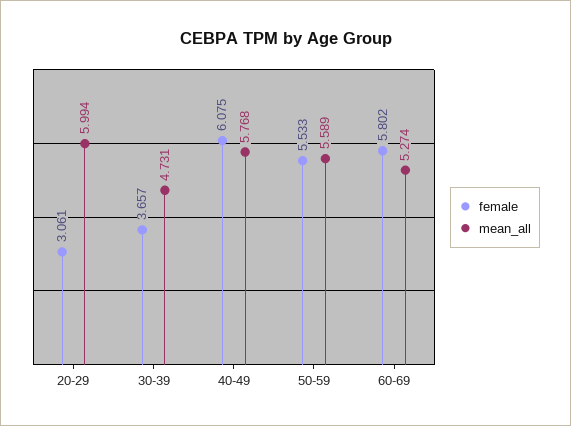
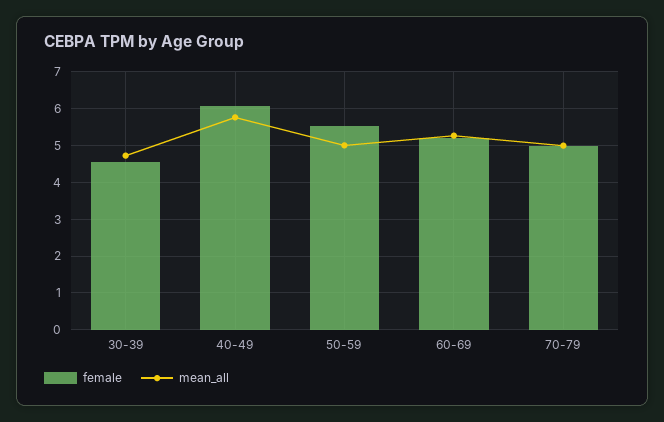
female, 20-29: 3.061 -> none
mean_all, 20-29: 5.994 -> none
female, 30-39: 3.657 -> 4.6
mean_all, 50-59: 5.589 -> 5
female, 60-69: 5.802 -> 5.2
female, 70-79: none -> 5
mean_all, 70-79: none -> 5

